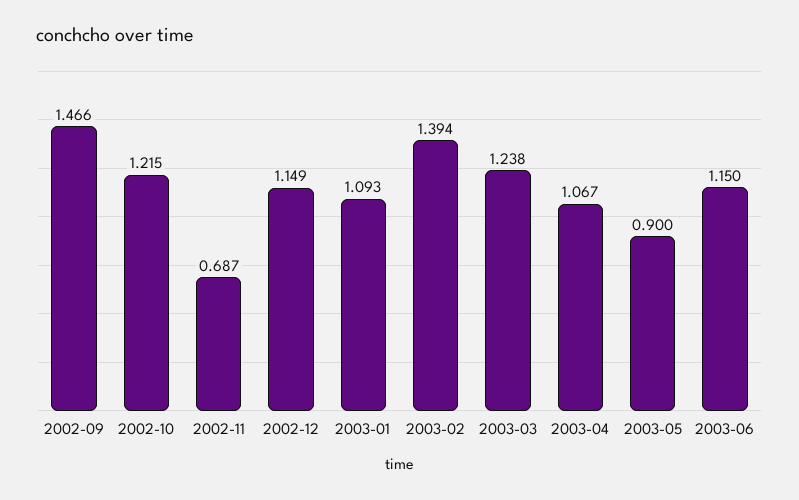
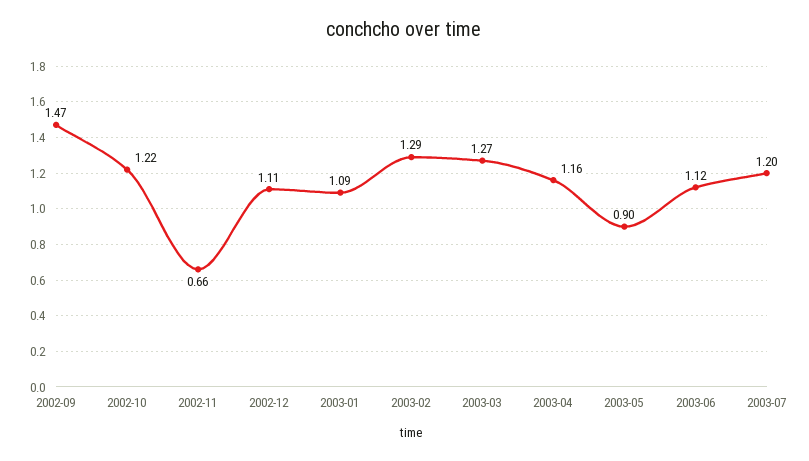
2002-11: 0.687 -> 0.66
2002-12: 1.149 -> 1.11
2003-02: 1.394 -> 1.29
2003-03: 1.238 -> 1.27
2003-04: 1.067 -> 1.16
2003-06: 1.15 -> 1.12
2003-07: none -> 1.2

